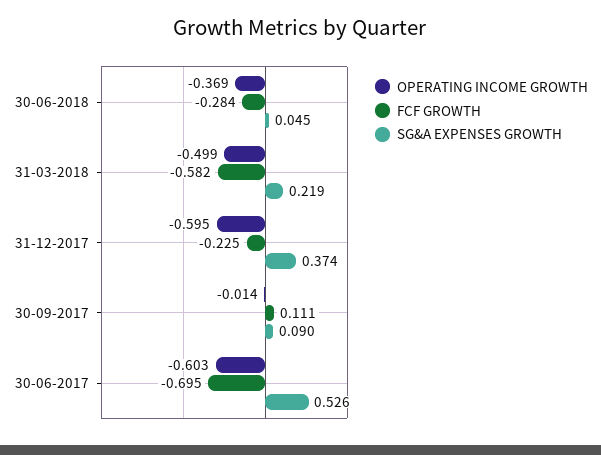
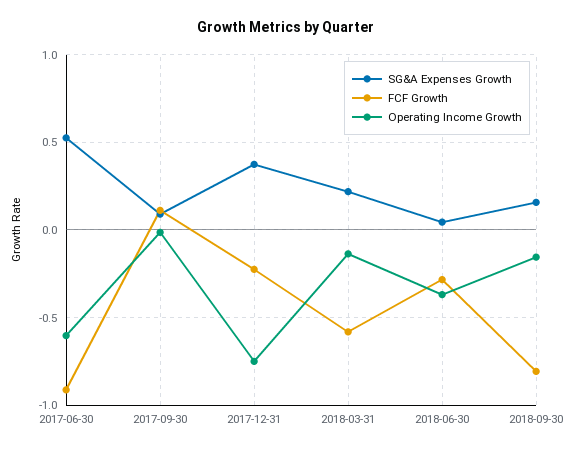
OPERATING INCOME GROWTH, 31-03-2018: -0.499 -> -0.15
OPERATING INCOME GROWTH, 31-12-2017: -0.595 -> -0.75
FCF GROWTH, 30-06-2017: -0.695 -> -0.9
SG&A EXPENSES GROWTH, 2018-09-30: none -> 0.15
FCF GROWTH, 2018-09-30: none -> -0.8
OPERATING INCOME GROWTH, 2018-09-30: none -> -0.15

